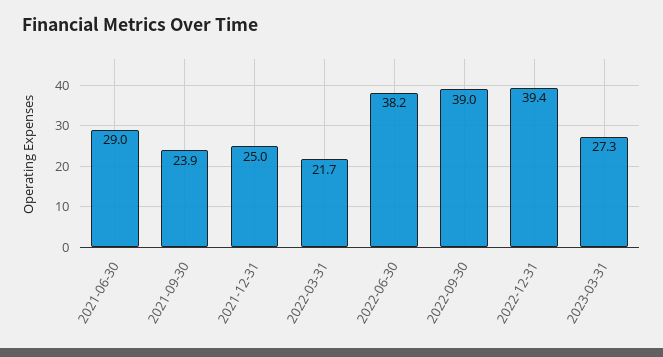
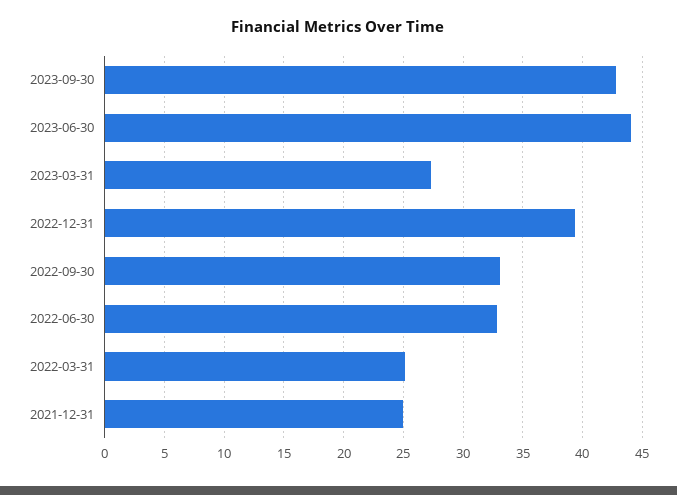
2021-06-30: 29 -> none
2021-09-30: 23.9 -> none
2022-03-31: 21.7 -> 25
2022-06-30: 38.2 -> 33
2022-09-30: 39 -> 33
2023-09-30: none -> 43
2023-06-30: none -> 44

